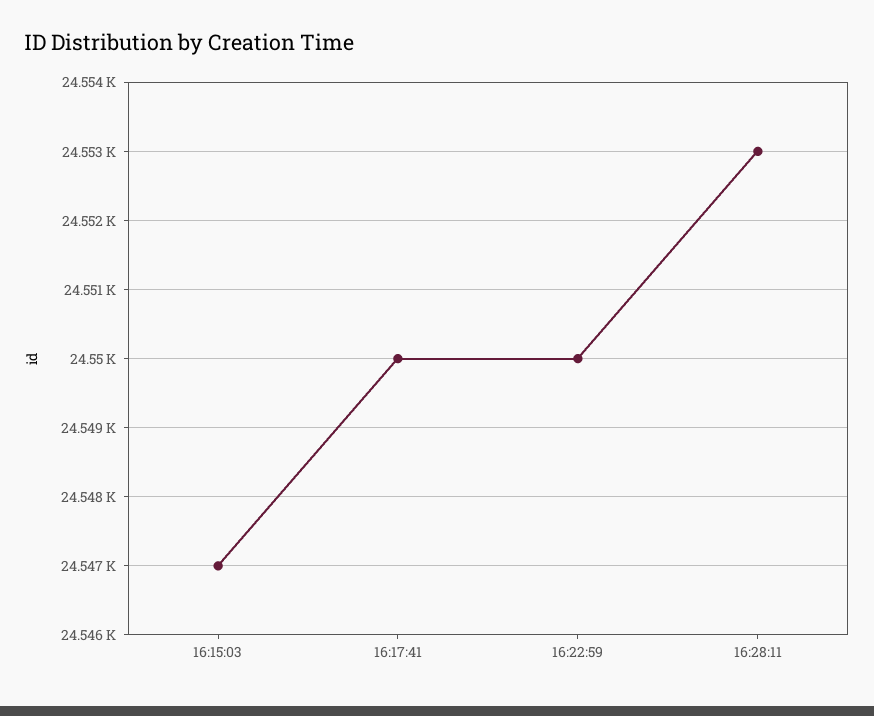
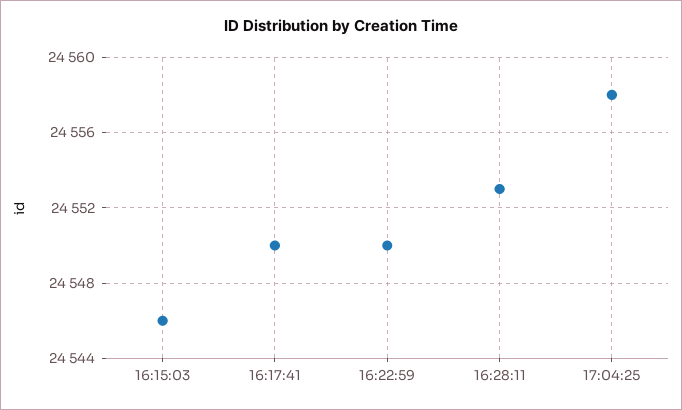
16:15:03: 24547 -> 24546
17:04:25: none -> 24558

